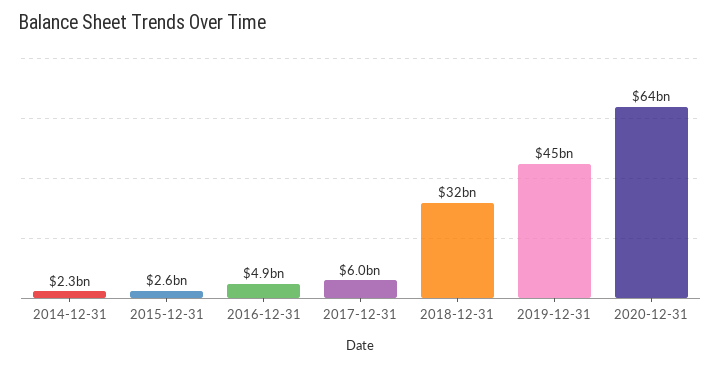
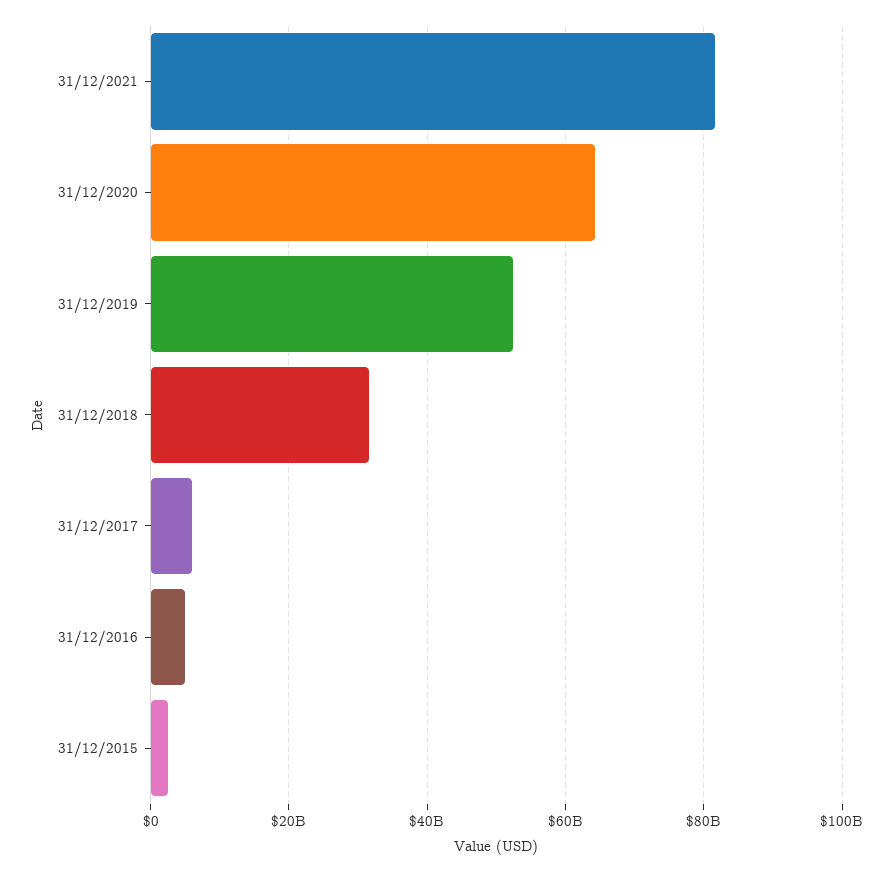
2014-12-31: 2300000000 -> none
2019-12-31: 45000000000 -> 52000000000
31/12/2021: none -> 82000000000

